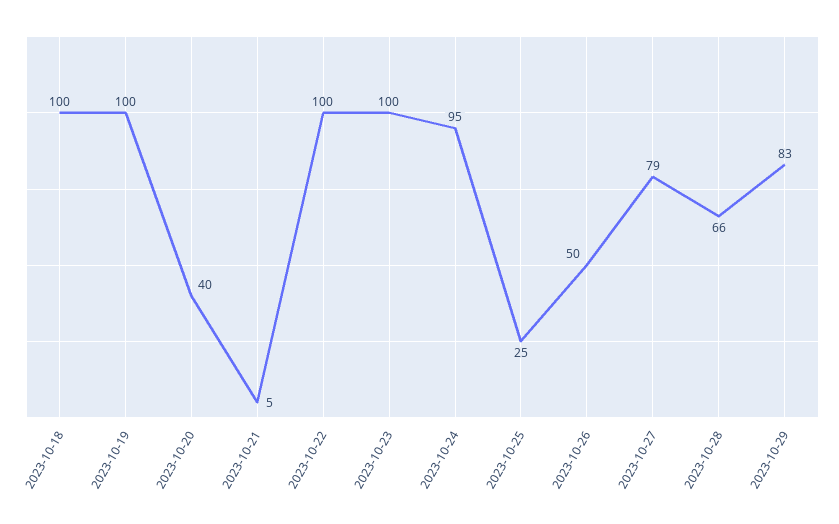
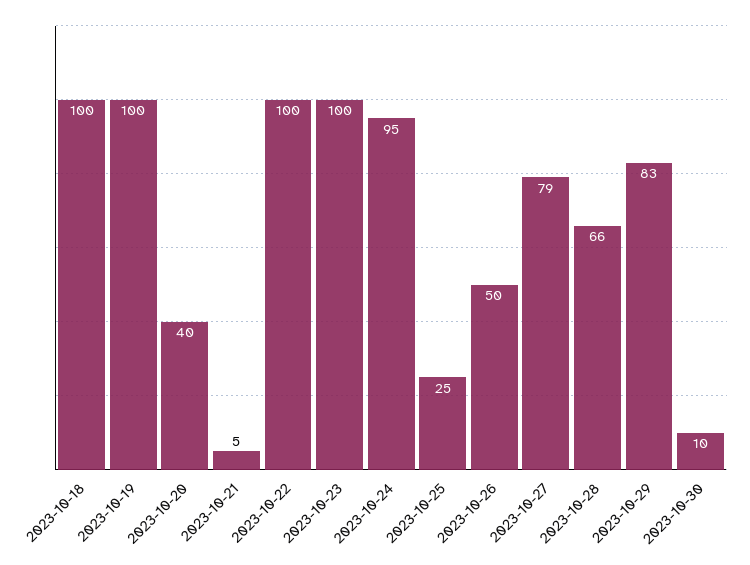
2023-10-30: none -> 10

